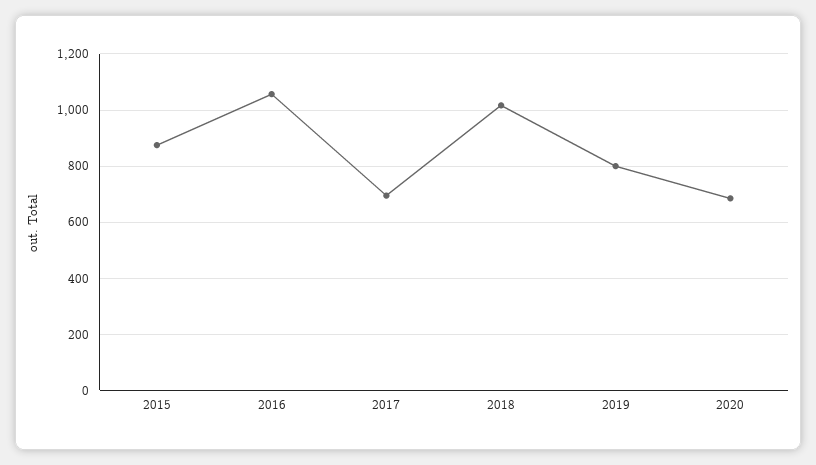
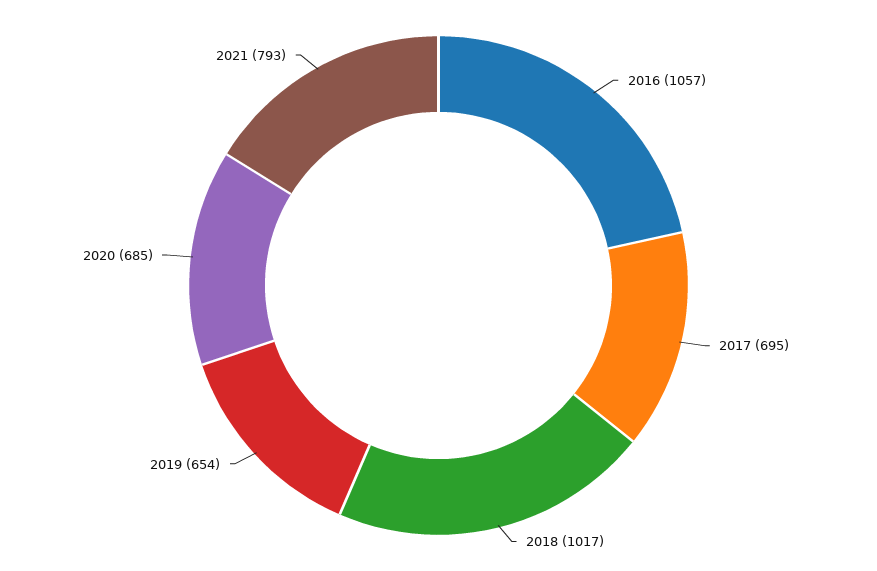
2015: 875 -> none
2019: 800 -> 654
2021: none -> 793

